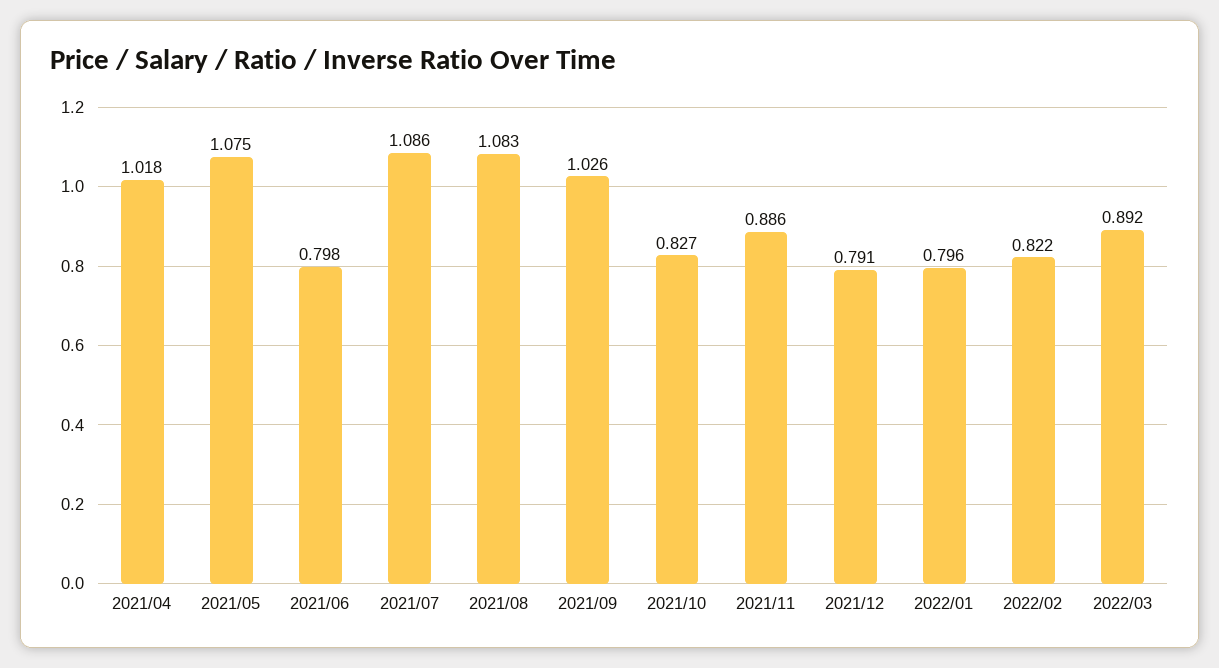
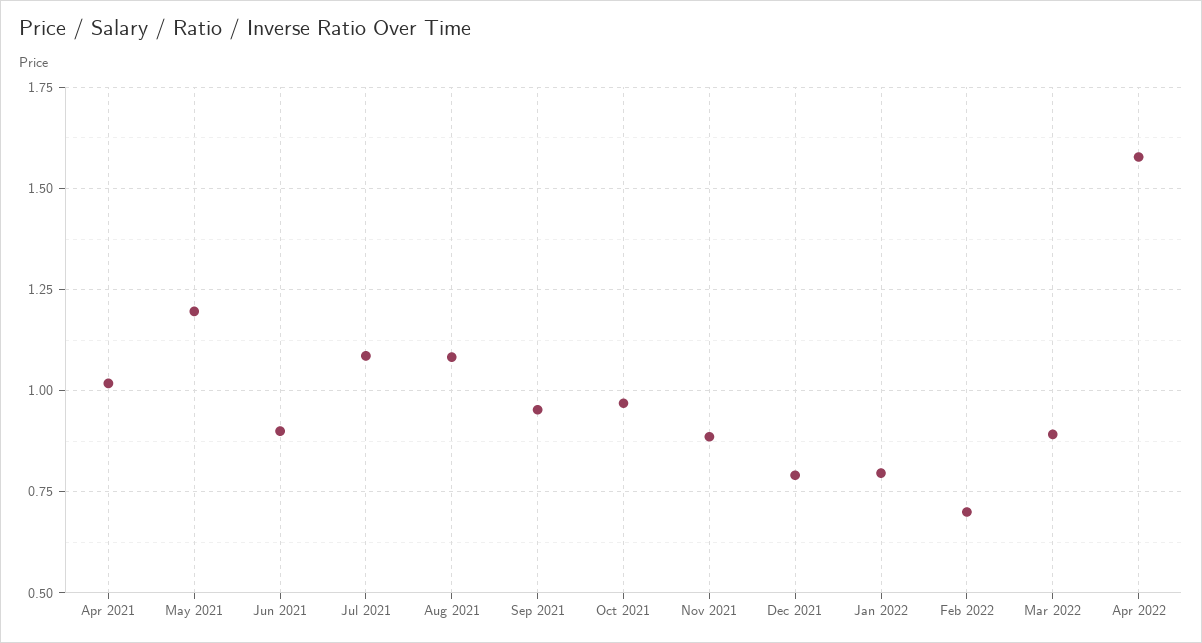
2021/05: 1.075 -> 1.2
2021/06: 0.798 -> 0.9
2021/09: 1.026 -> 0.95
2021/10: 0.827 -> 0.975
2022/02: 0.822 -> 0.7
Apr 2022: none -> 1.575

